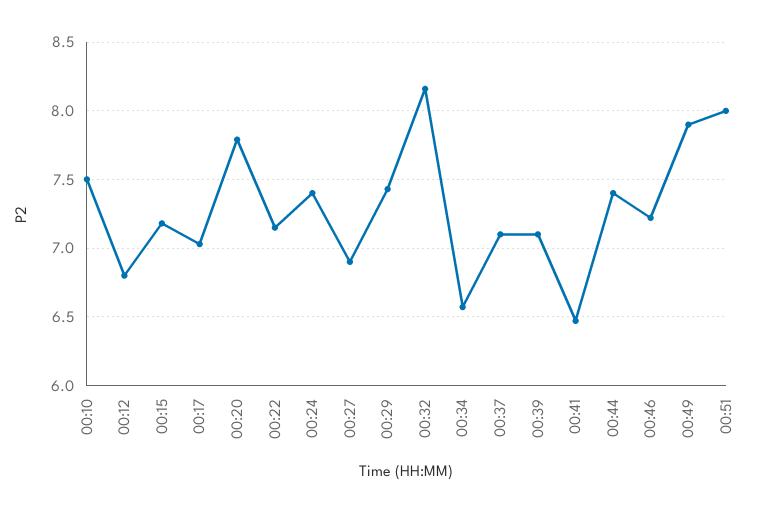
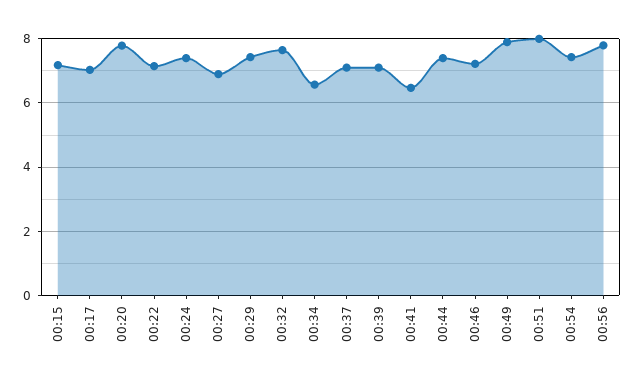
00:10: 7.5 -> none
00:12: 6.8 -> none
00:32: 8.15 -> 7.6
00:54: none -> 7.4
00:56: none -> 7.8

